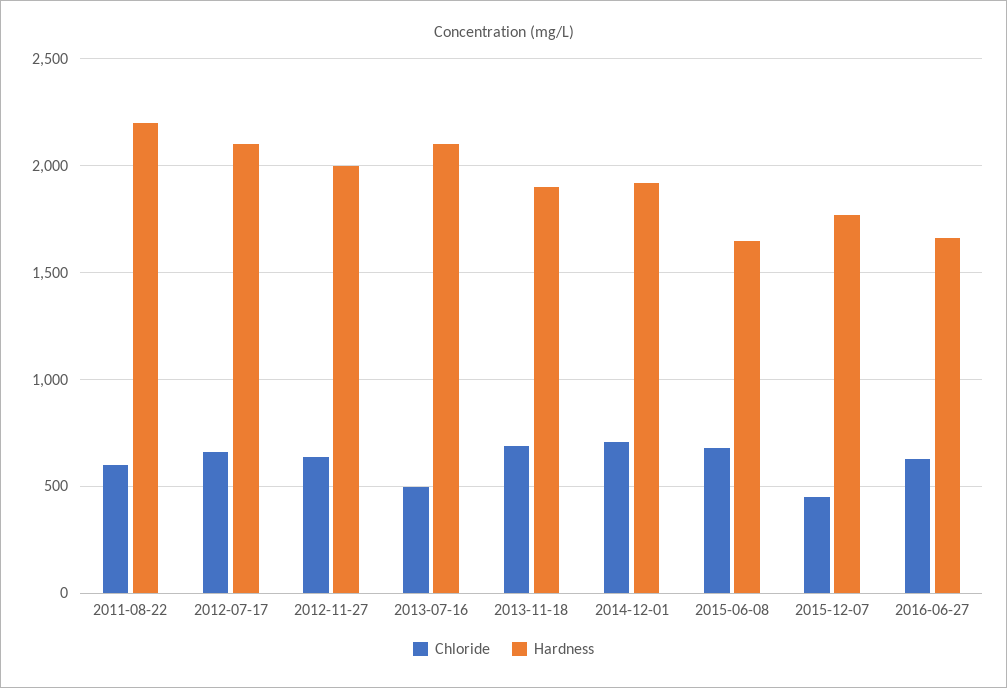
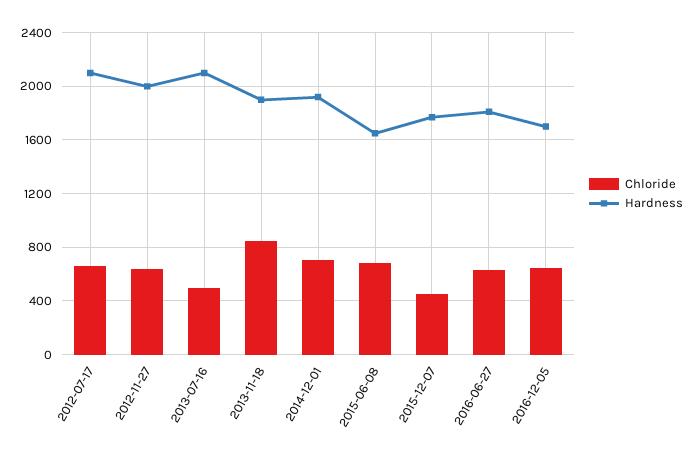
Chloride, 2011-08-22: 600 -> none
Hardness, 2011-08-22: 2200 -> none
Chloride, 2013-11-18: 700 -> 850
Hardness, 2016-06-27: 1650 -> 1800
Chloride, 2016-12-05: none -> 650
Hardness, 2016-12-05: none -> 1700

